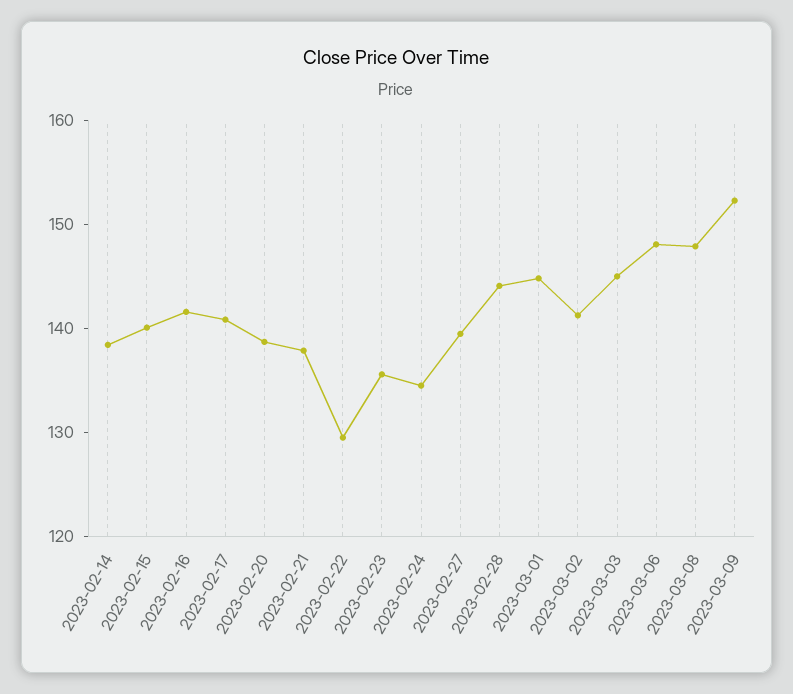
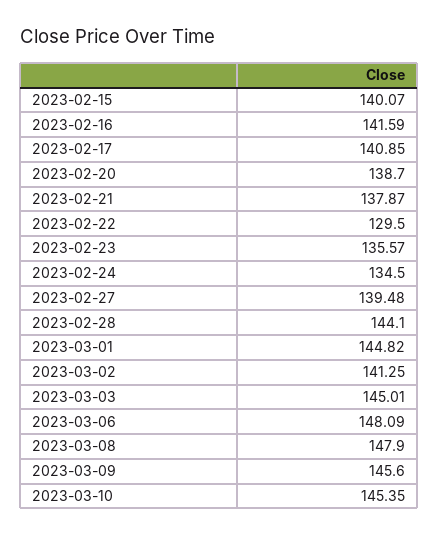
2023-02-14: 138 -> none
2023-03-09: 152 -> 145.6
2023-03-10: none -> 145.35

